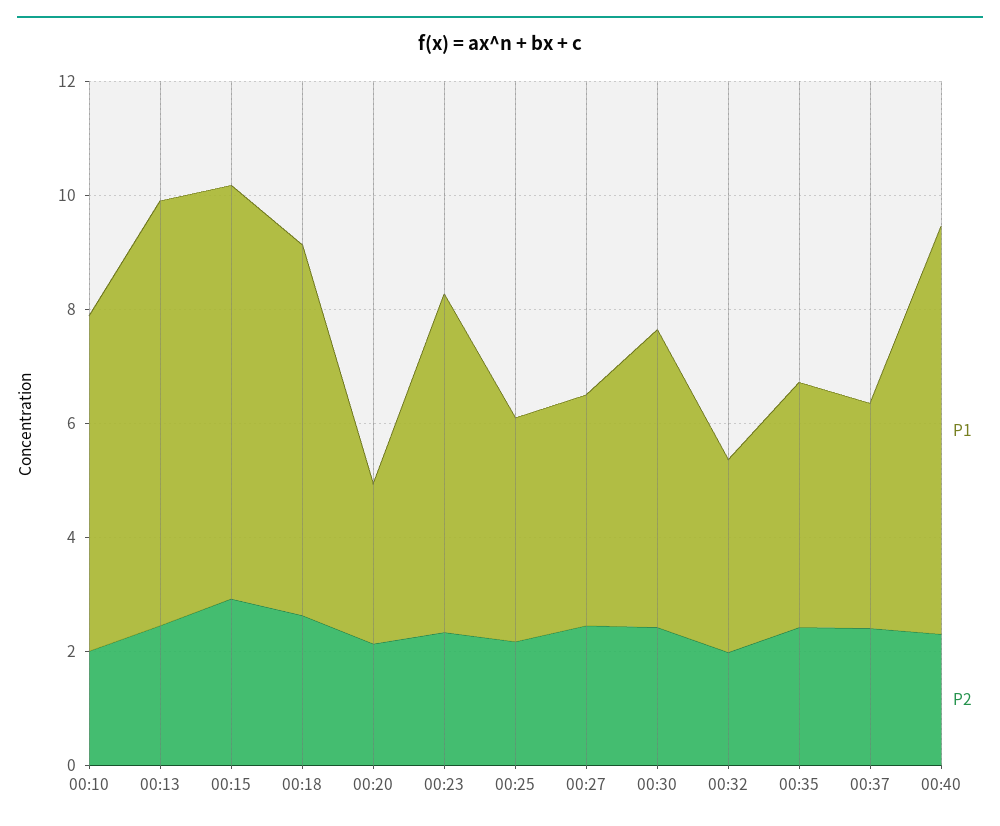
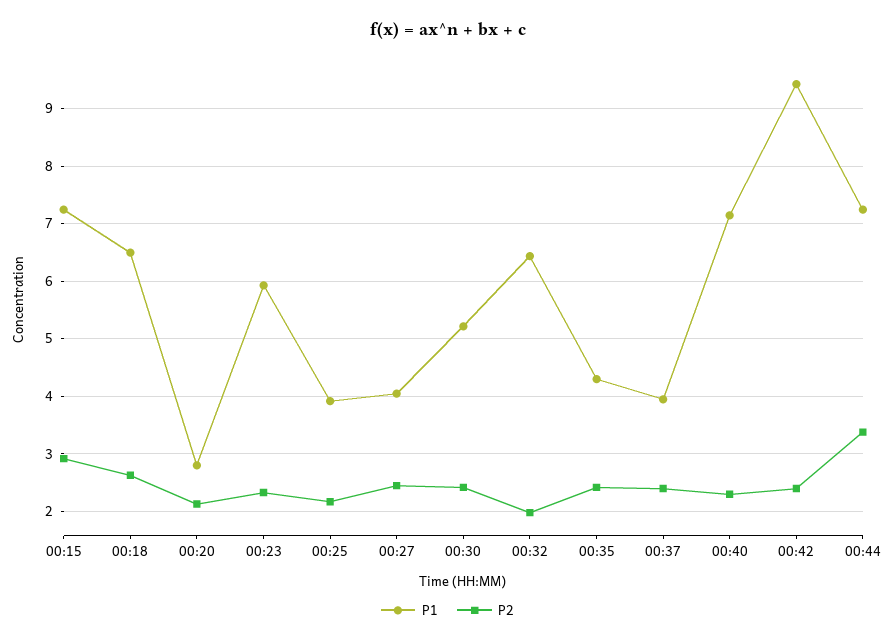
P1, 00:10: 6 -> none
P2, 00:10: 2 -> none
P1, 00:13: 7.5 -> none
P2, 00:13: 2.5 -> none
P1, 00:32: 3.5 -> 6.4
P1, 00:42: none -> 9.4
P2, 00:42: none -> 2.4
P1, 00:44: none -> 7.2
P2, 00:44: none -> 3.4

